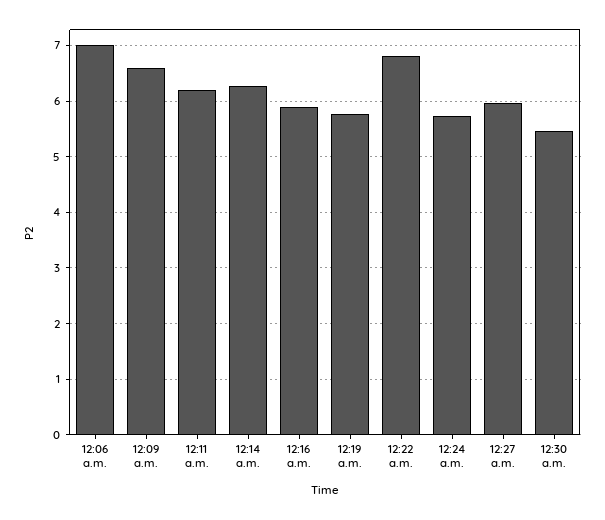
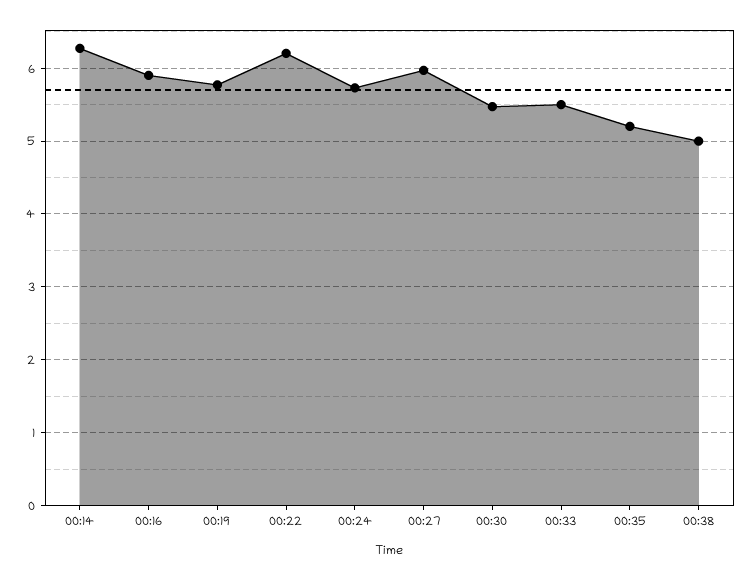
12:06 a.m.: 7 -> none
12:09 a.m.: 6.6 -> none
12:11 a.m.: 6.2 -> none
12:22 a.m.: 6.8 -> 6.2
00:33: none -> 5.5
00:35: none -> 5.2
00:38: none -> 5

